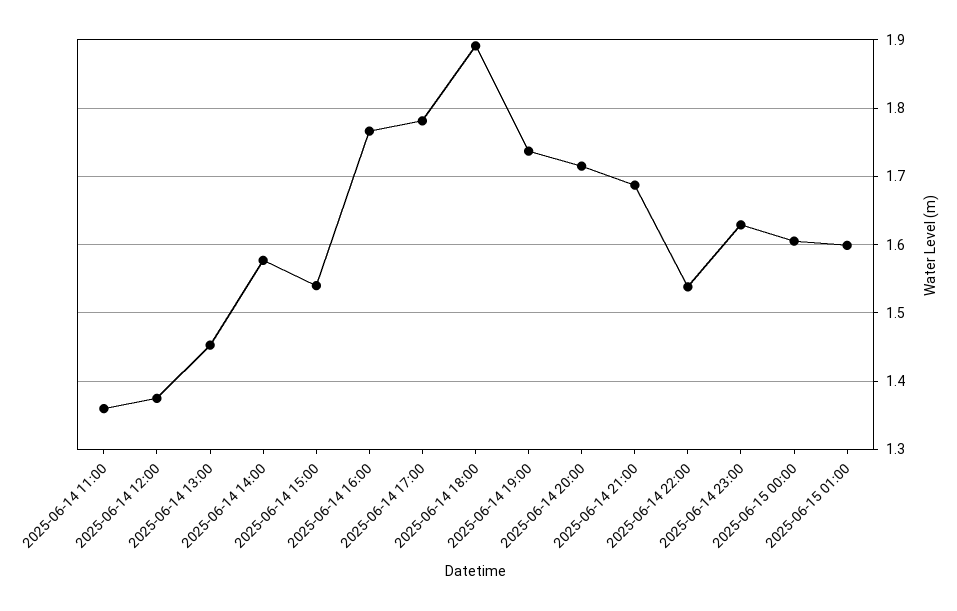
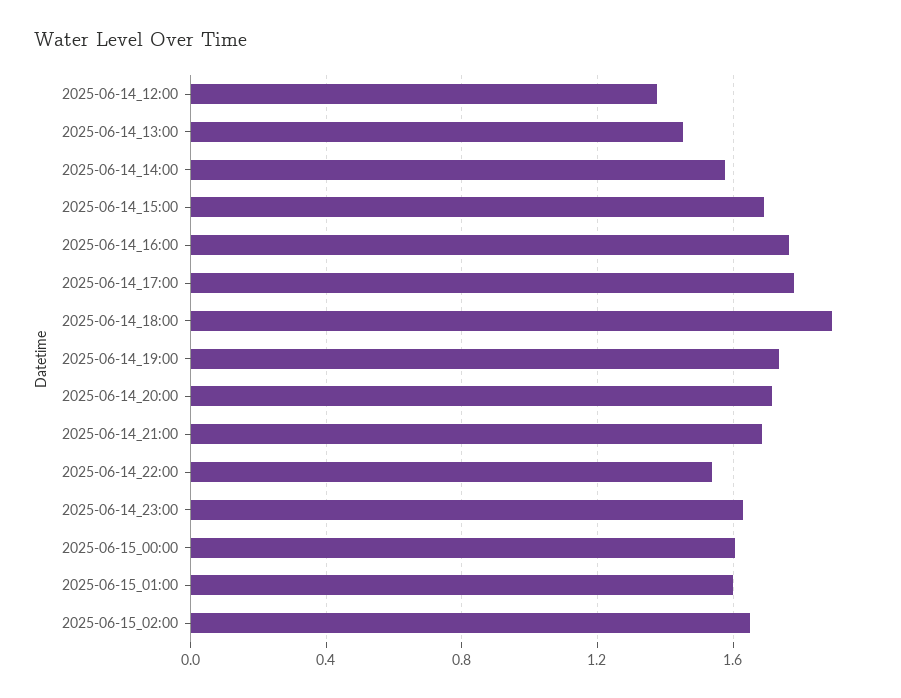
2025-06-14 11:00: 1.36 -> none
2025-06-14 15:00: 1.54 -> 1.7
2025-06-15_02:00: none -> 1.65

